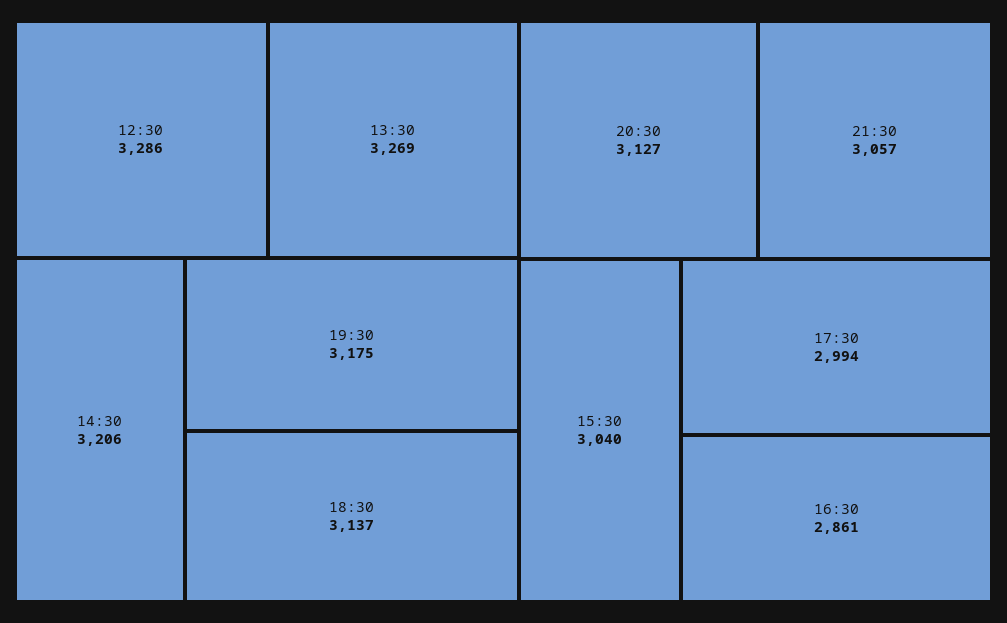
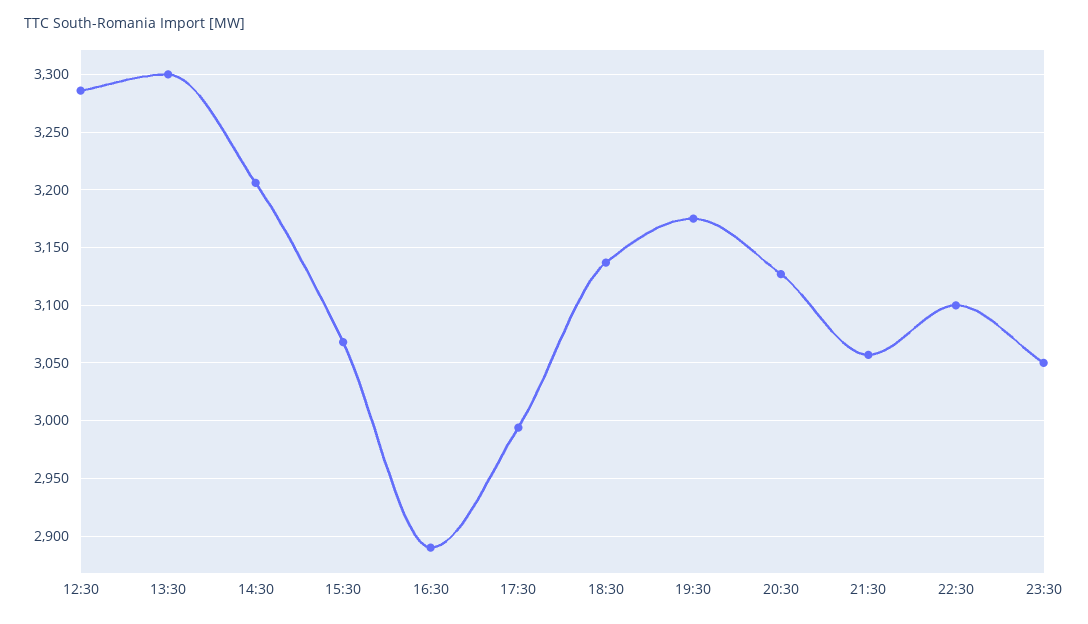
13:30: 3269 -> 3300
15:30: 3040 -> 3070
16:30: 2861 -> 2890
22:30: none -> 3100
23:30: none -> 3050

